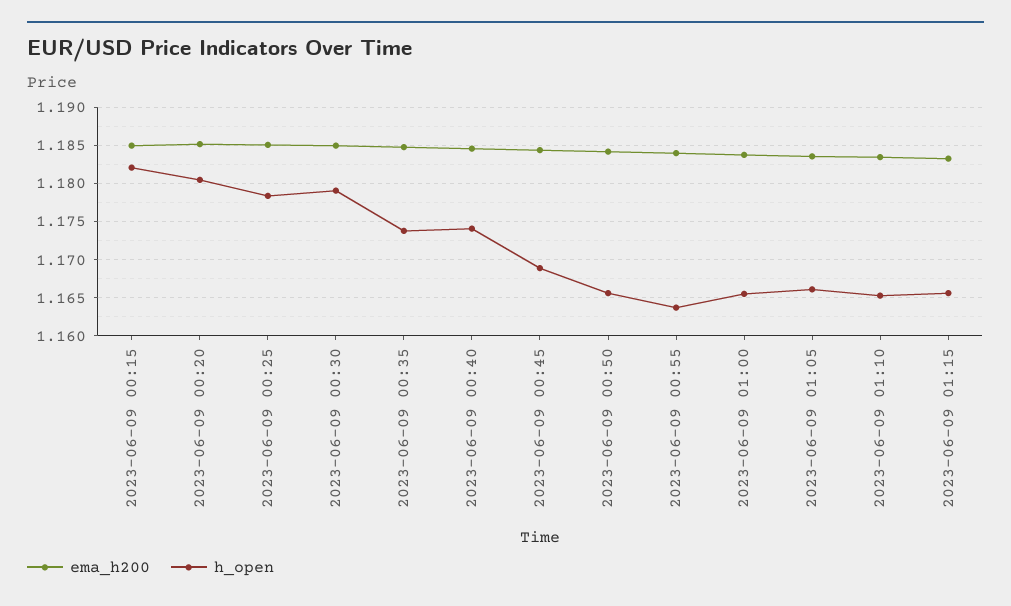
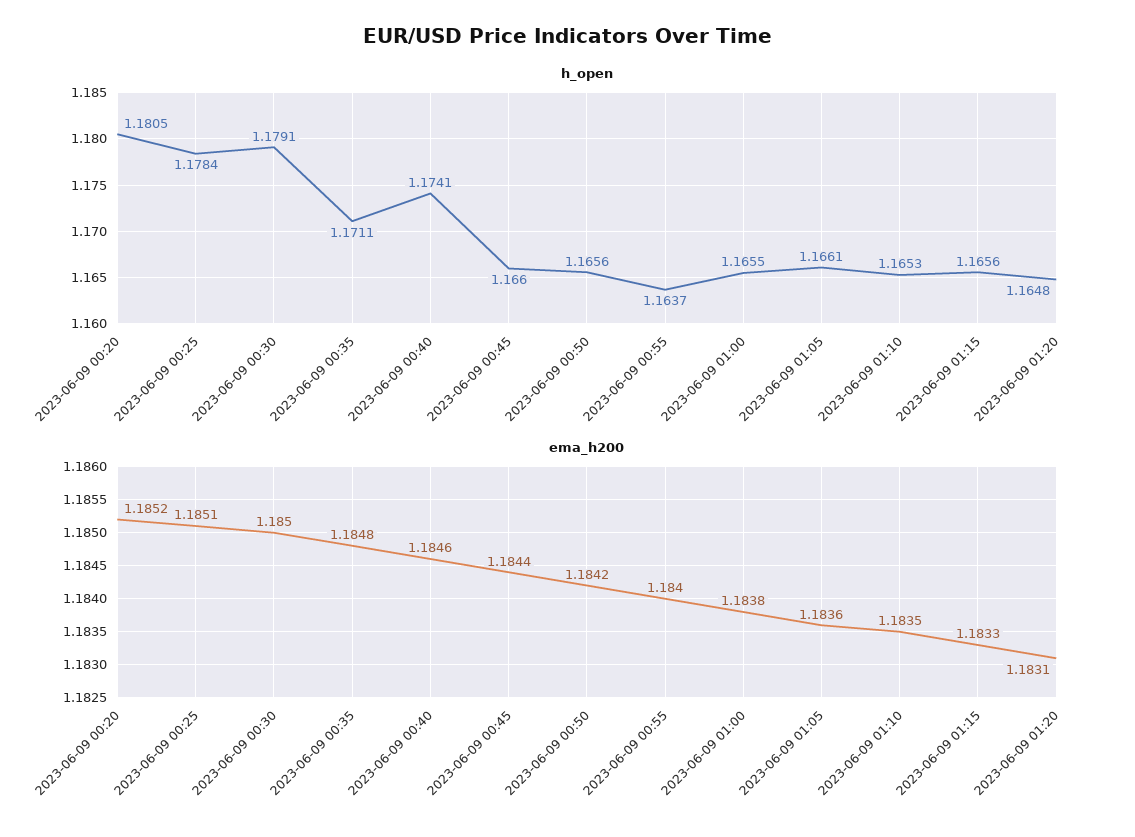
ema_h200, 2023-06-09 00:15: 1.185 -> none
h_open, 2023-06-09 00:15: 1.182 -> none
h_open, 2023-06-09 00:35: 1.174 -> 1.1711
h_open, 2023-06-09 00:45: 1.169 -> 1.166
h_open, 2023-06-09 01:20: none -> 1.1648
ema_h200, 2023-06-09 01:20: none -> 1.1831

